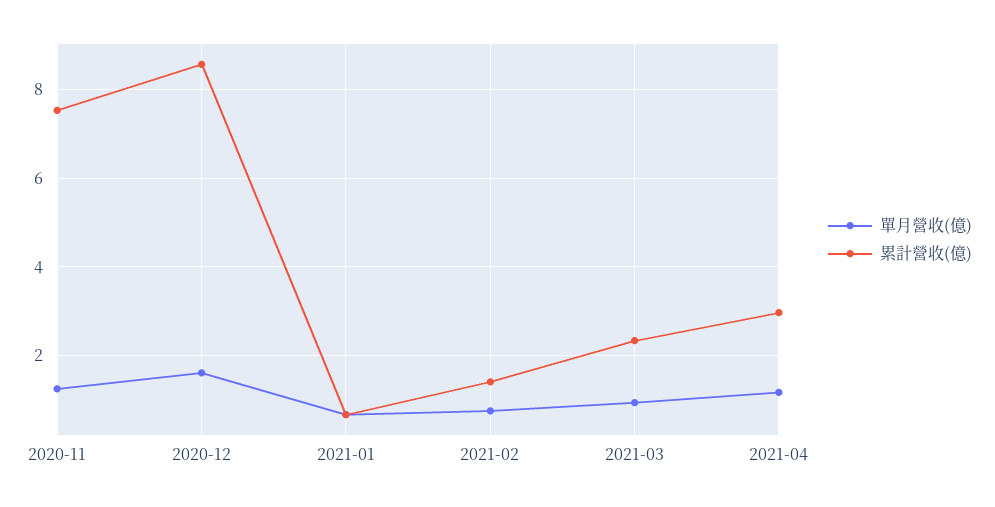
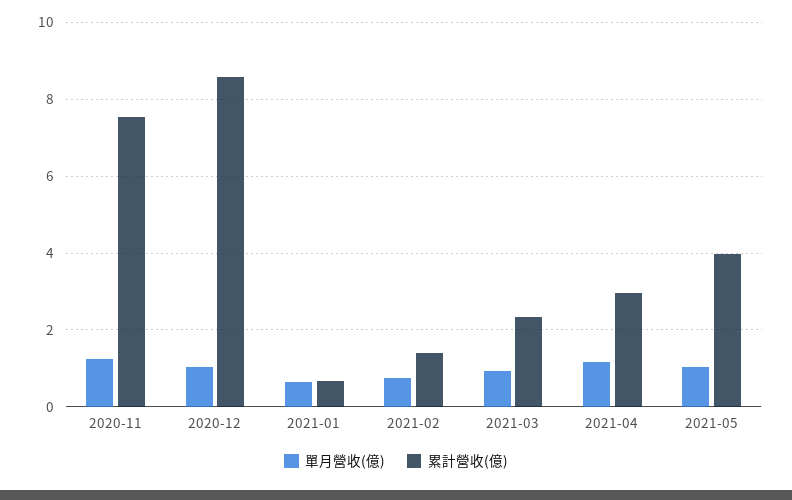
單月營收(億), 2020-12: 1.6 -> 1
單月營收(億), 2021-05: none -> 1
累計營收(億), 2021-05: none -> 4

